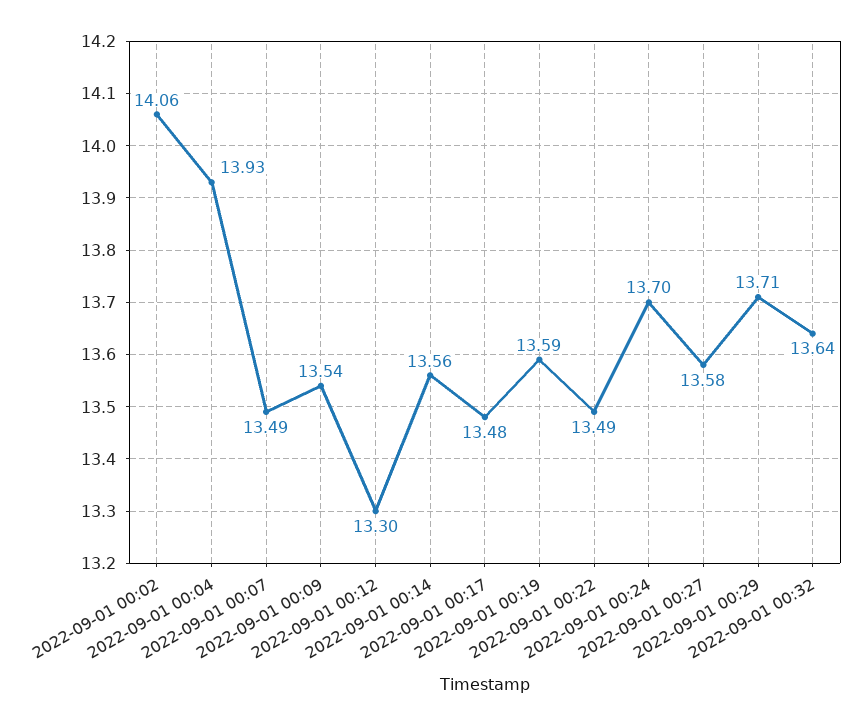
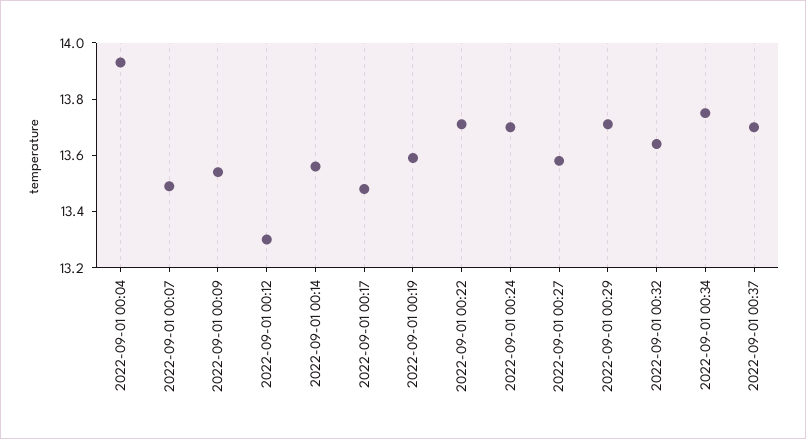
2022-09-01 00:02: 14.06 -> none
2022-09-01 00:22: 13.49 -> 13.7
2022-09-01 00:34: none -> 13.75
2022-09-01 00:37: none -> 13.7

